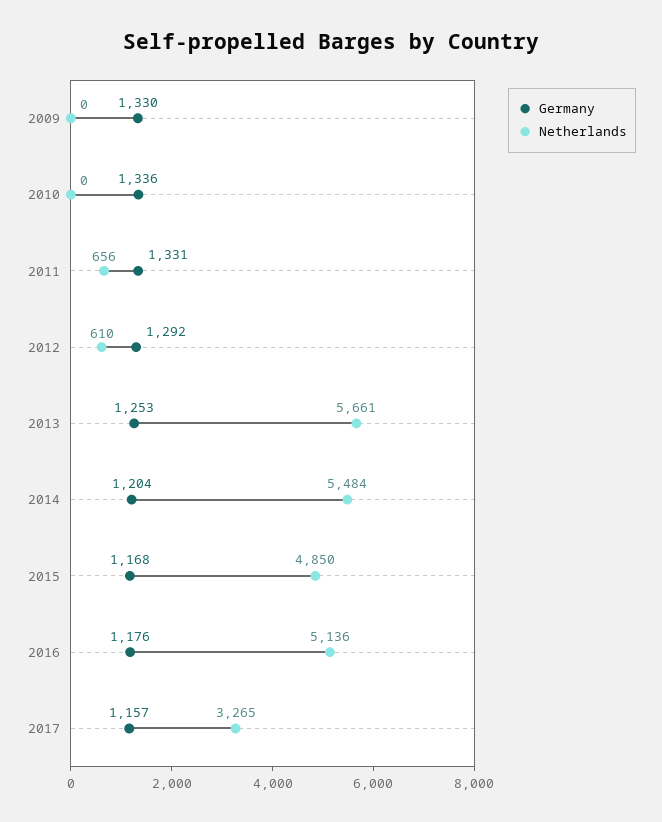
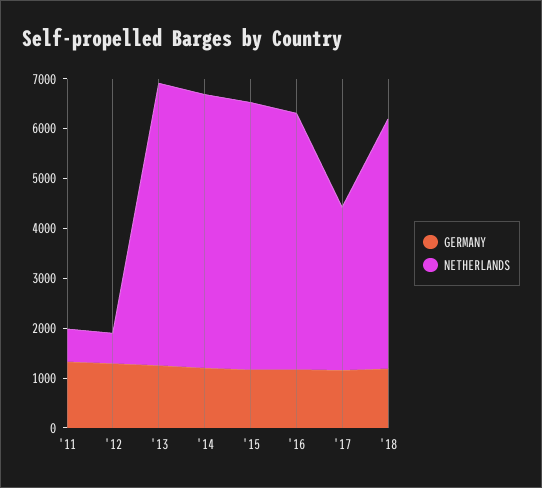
Germany, 2009: 1330 -> none
Netherlands, 2009: 0 -> none
Germany, 2010: 1336 -> none
Netherlands, 2010: 0 -> none
Netherlands, 2015: 4850 -> 5400
Germany, '18: none -> 1200
Netherlands, '18: none -> 5000

